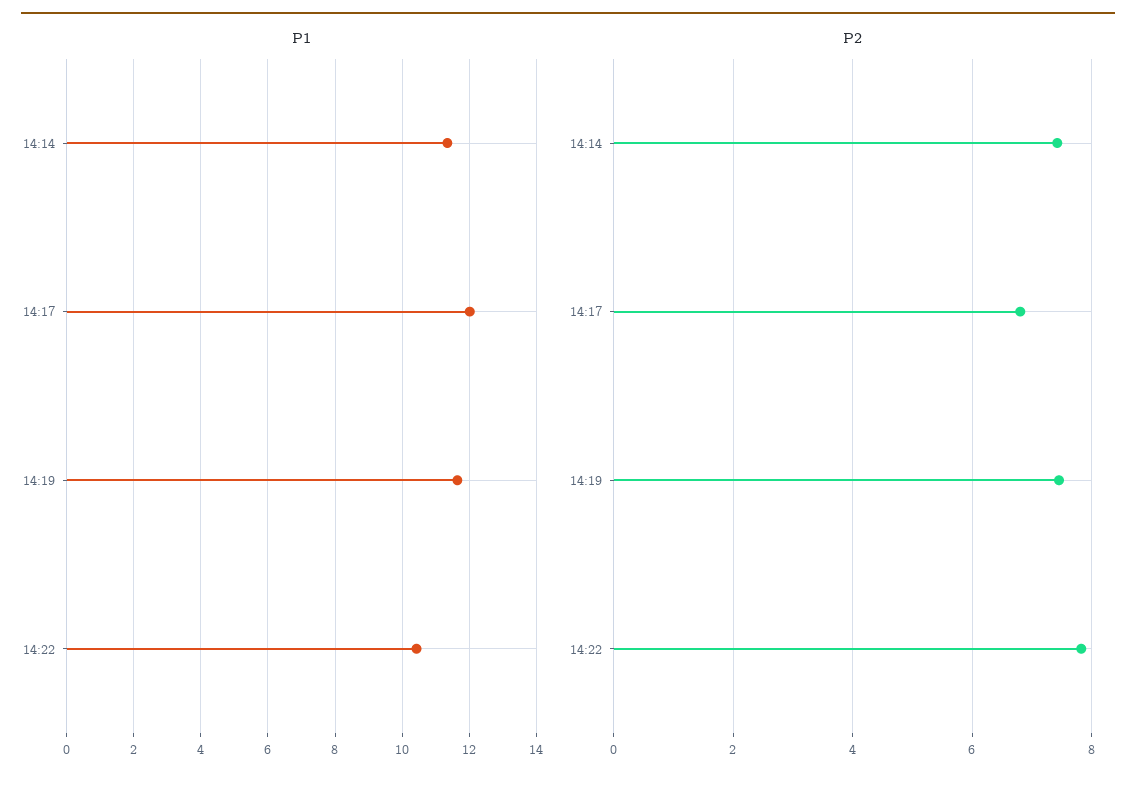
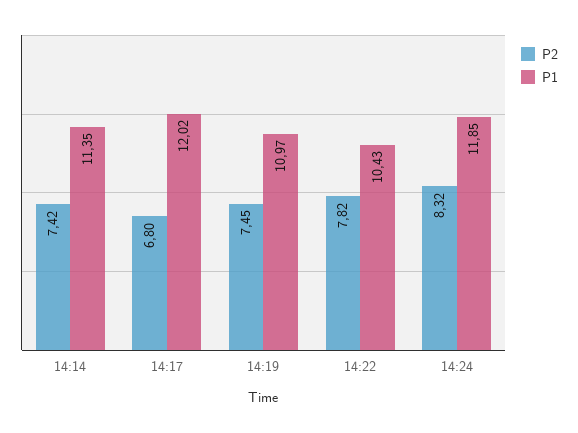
P1, 14:19: 11.6 -> 10.97
P2, 14:24: none -> 8.32
P1, 14:24: none -> 11.85

